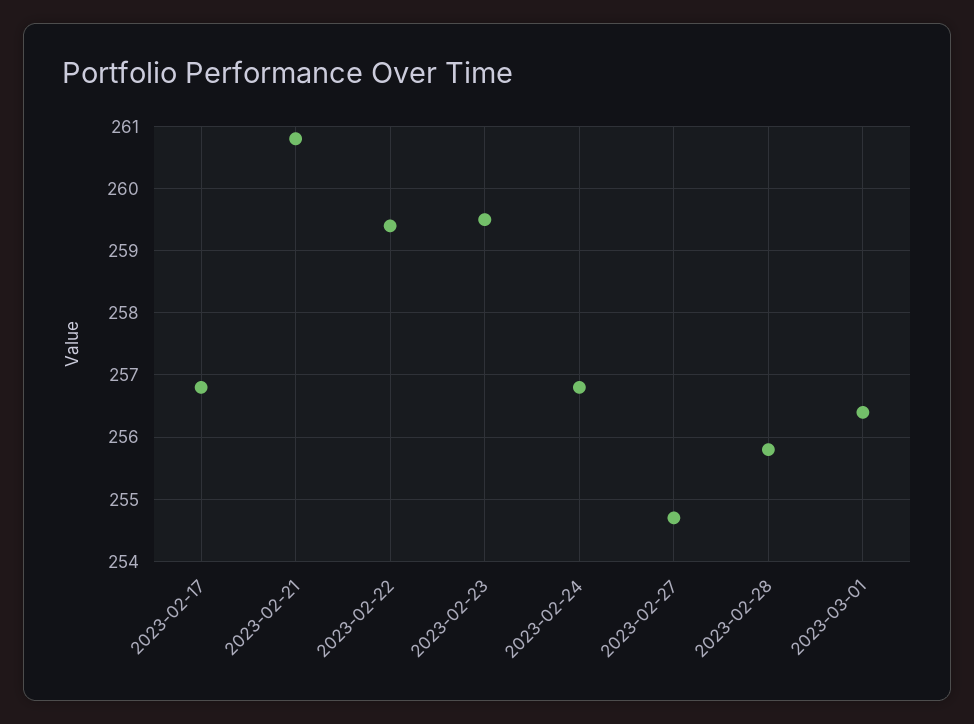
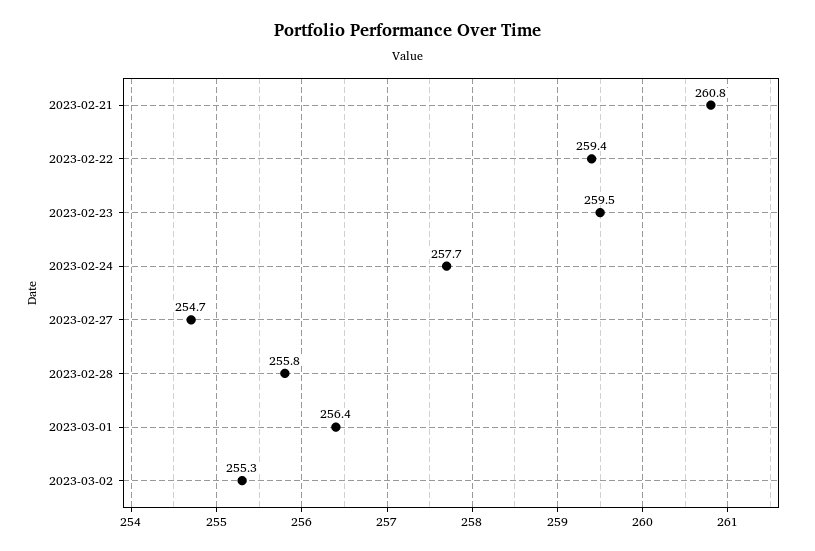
2023-02-17: 256.8 -> none
2023-02-24: 256.8 -> 257.7
2023-03-02: none -> 255.3

